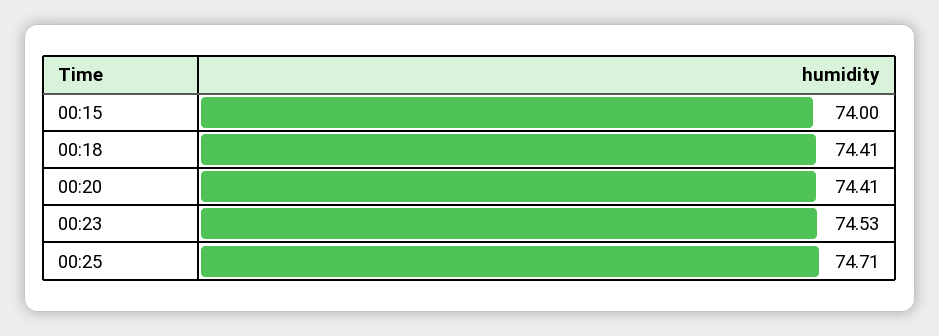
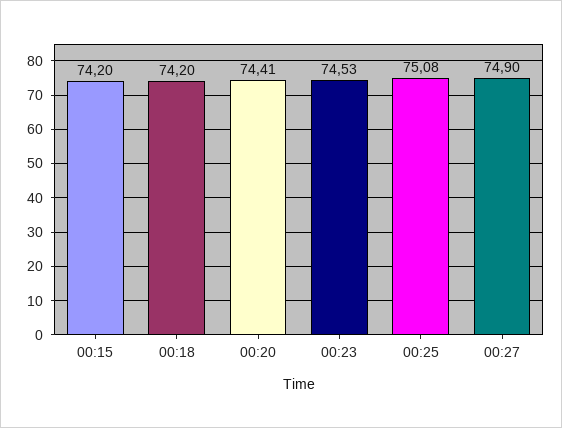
00:15: 74 -> 74.2
00:18: 74.41 -> 74.2
00:25: 74.71 -> 75.08
00:27: none -> 74.9

